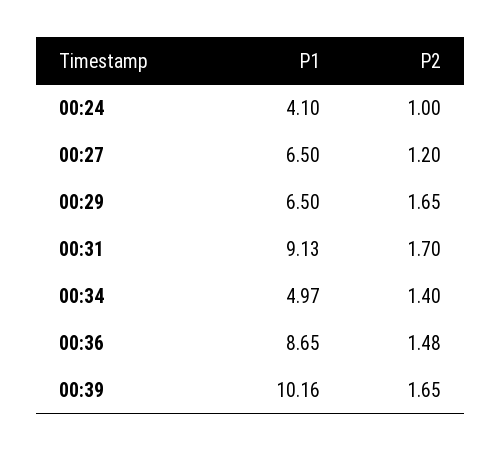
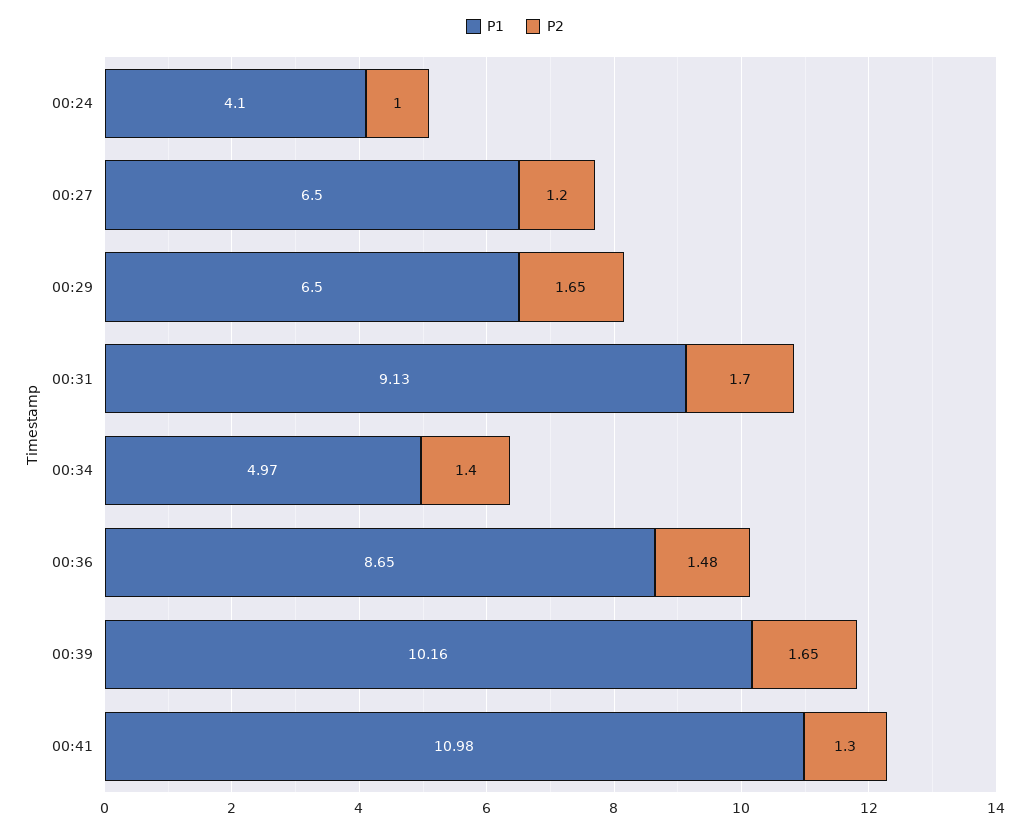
P1, 00:41: none -> 10.98
P2, 00:41: none -> 1.3

